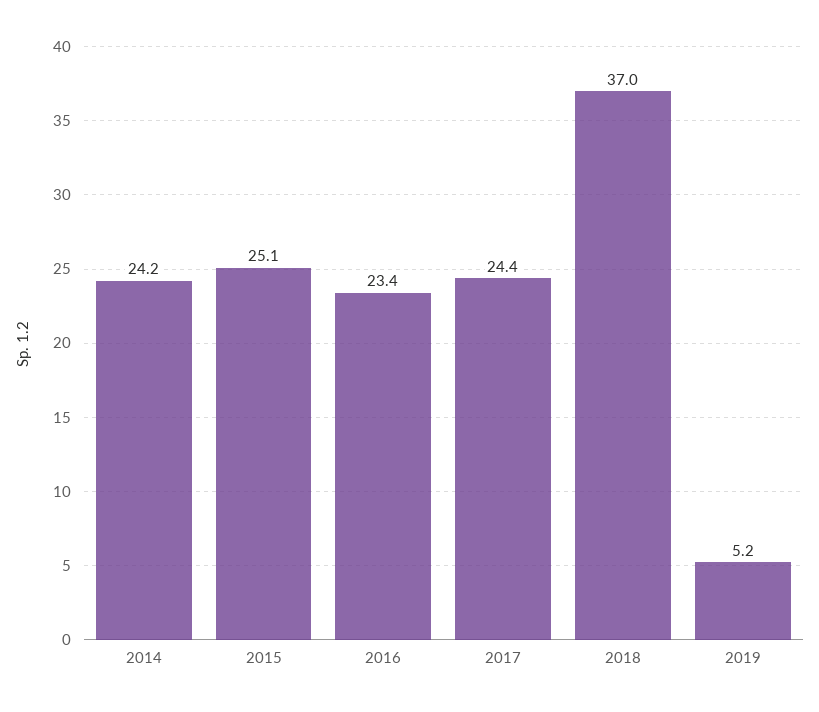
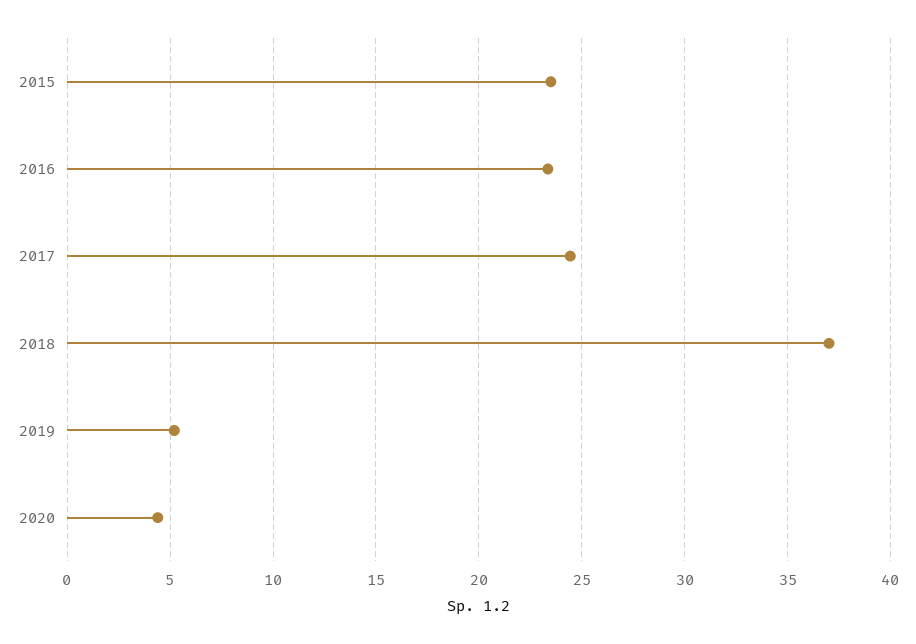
2014: 24.2 -> none
2015: 25.1 -> 23.5
2020: none -> 4.5

